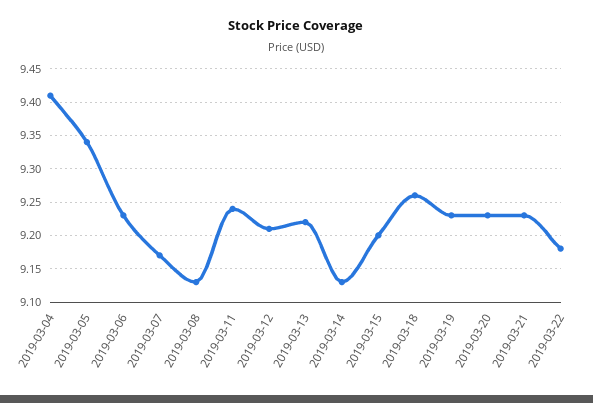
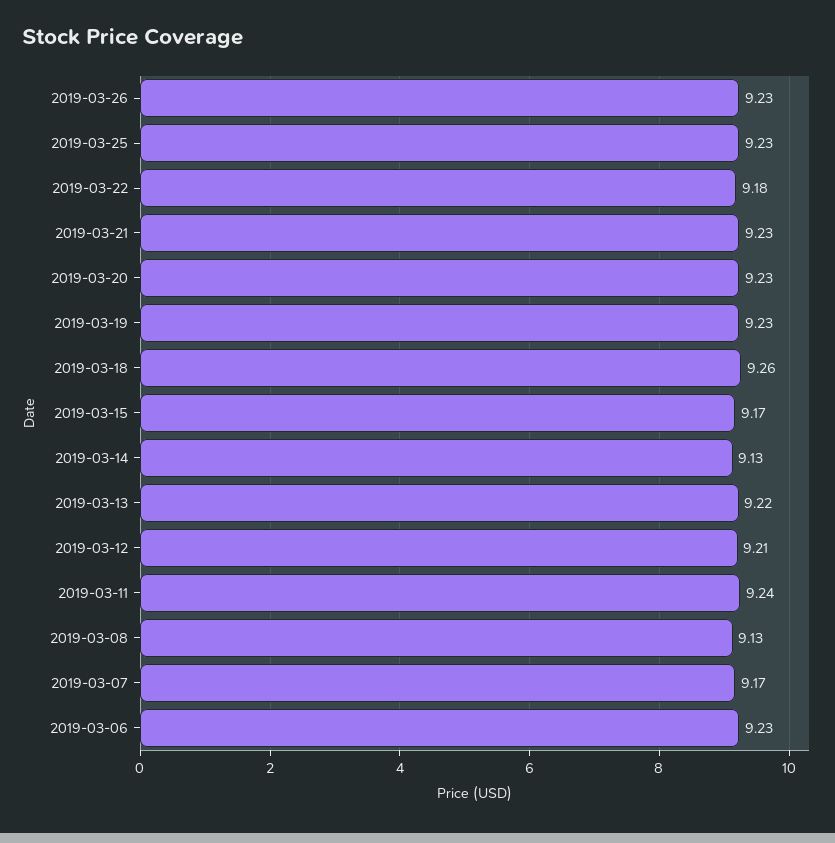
2019-03-04: 9.41 -> none
2019-03-05: 9.34 -> none
2019-03-15: 9.2 -> 9.17
2019-03-26: none -> 9.23
2019-03-25: none -> 9.23

